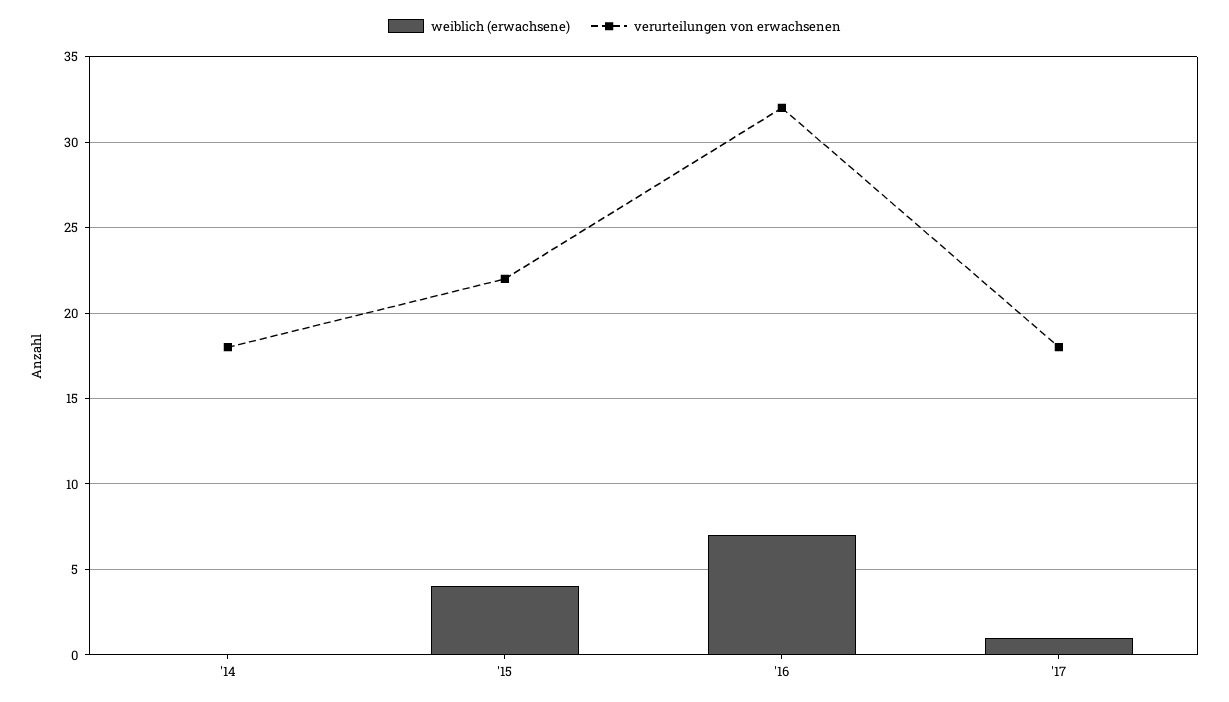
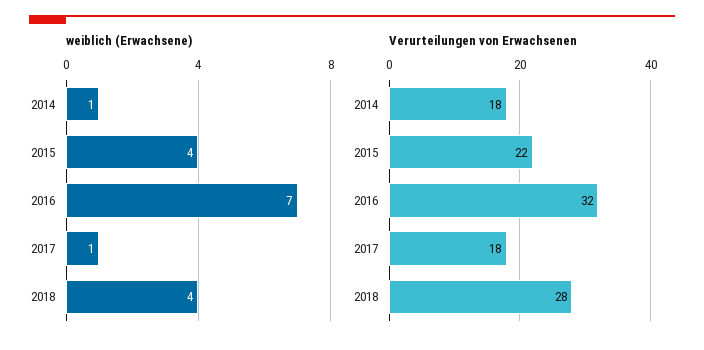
weiblich (erwachsene), '14: 0 -> 1
weiblich (erwachsene), 2018: none -> 4
verurteilungen von erwachsenen, 2018: none -> 28

